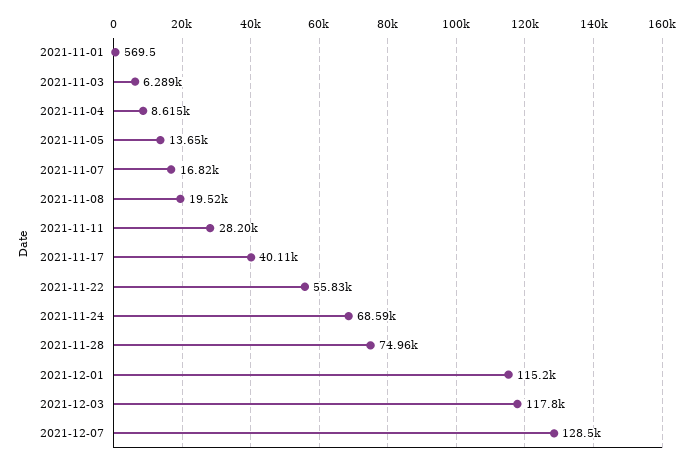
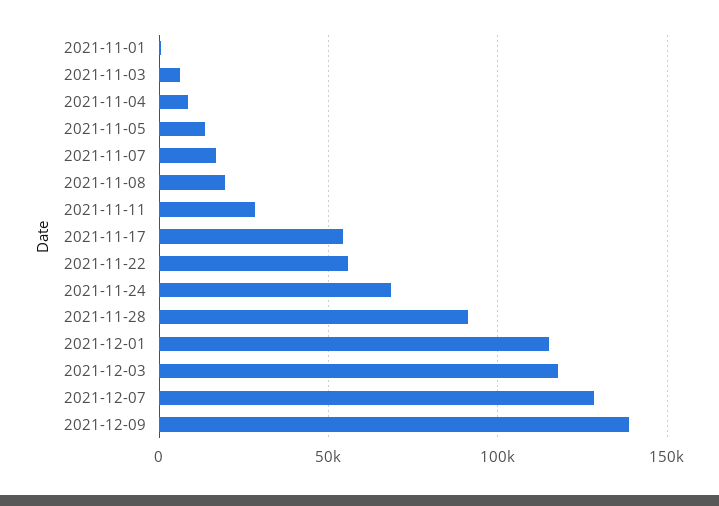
2021-11-17: 40110 -> 55000
2021-11-28: 74960 -> 90000
2021-12-09: none -> 140000

